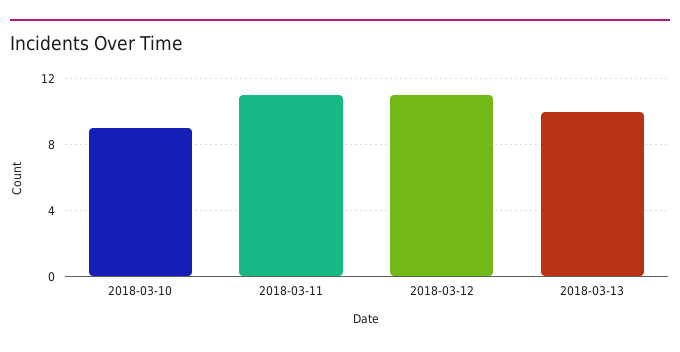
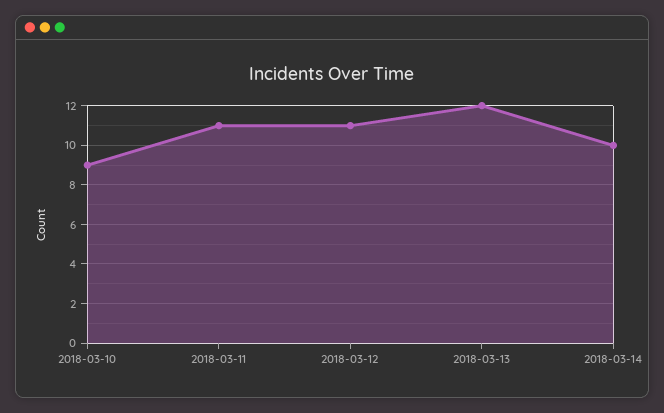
2018-03-13: 10 -> 12
2018-03-14: none -> 10

